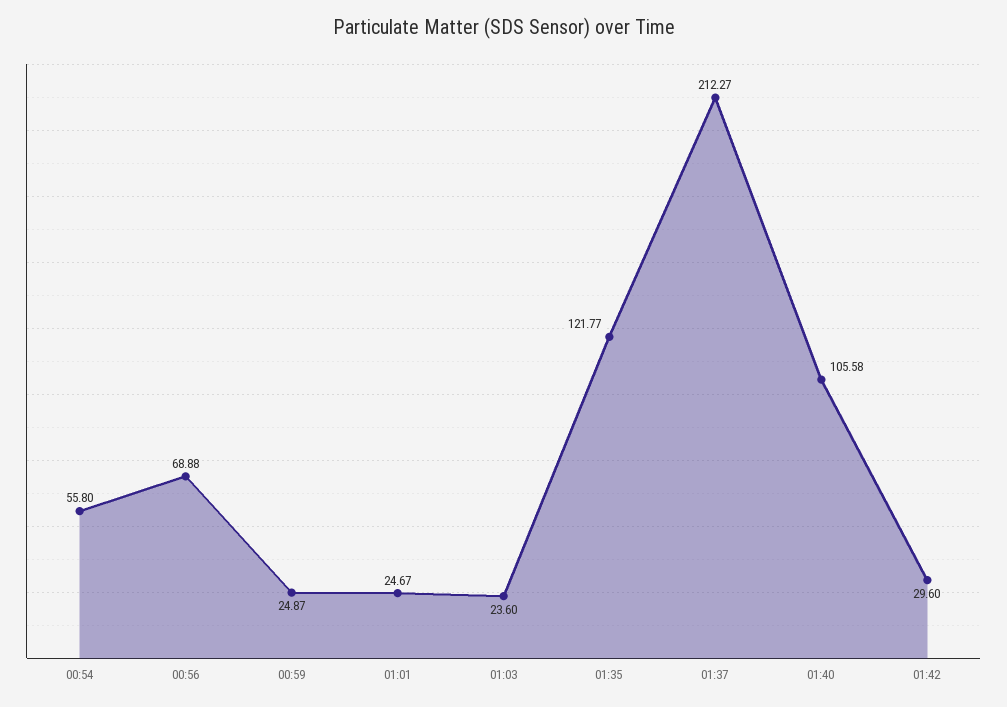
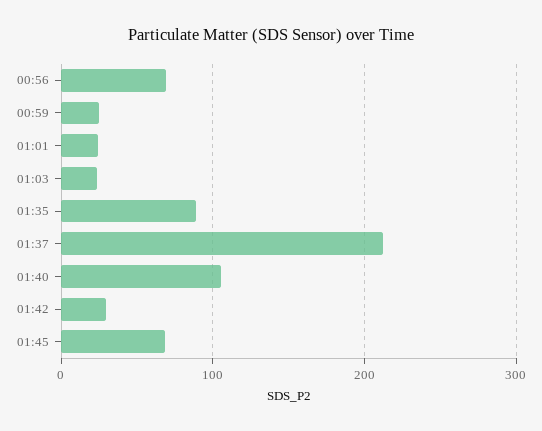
00:54: 55.8 -> none
01:35: 121.77 -> 90
01:45: none -> 70

